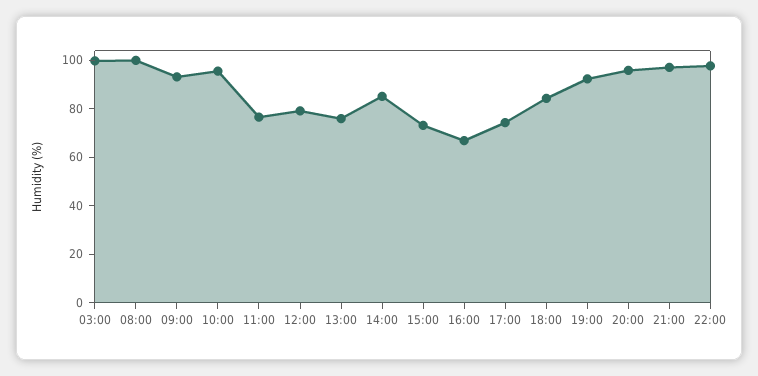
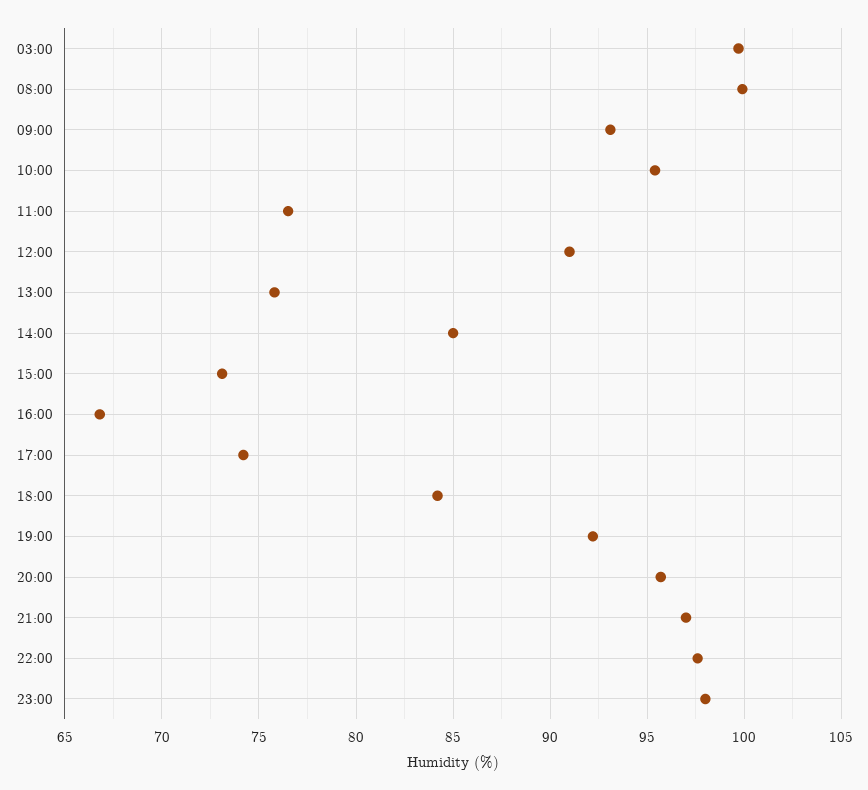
12:00: 80 -> 91
23:00: none -> 98

